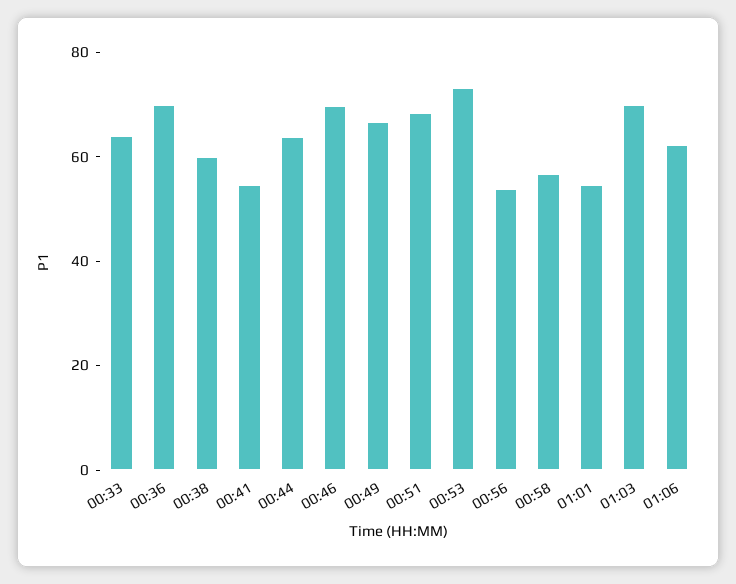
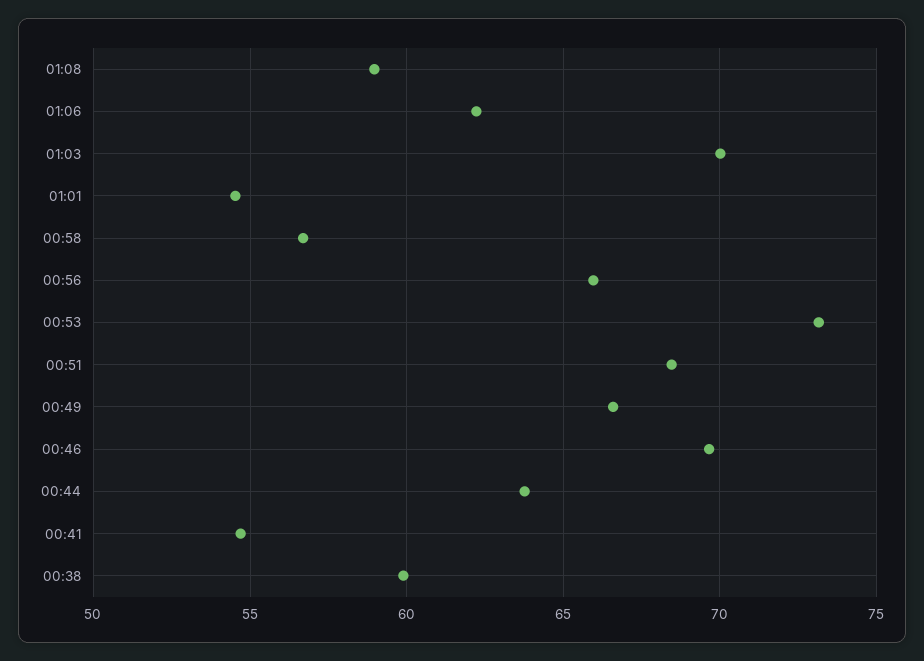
00:33: 65 -> none
00:36: 70 -> none
00:56: 55 -> 66
01:08: none -> 59

